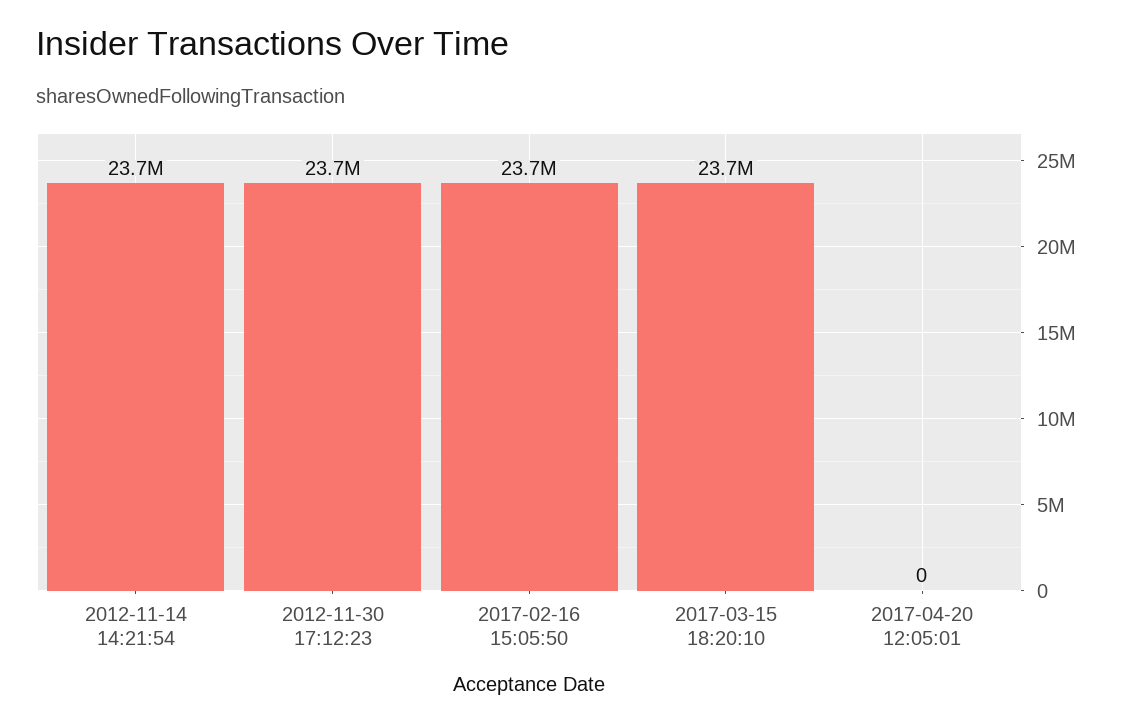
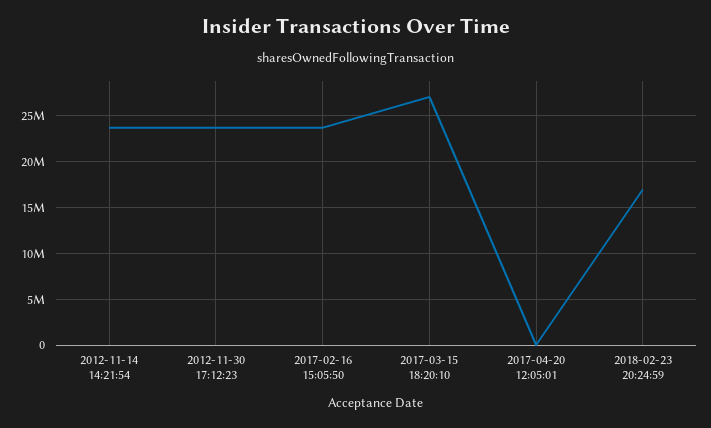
2017-03-15 18:20:10: 23700000 -> 27000000
2018-02-23 20:24:59: none -> 17000000

